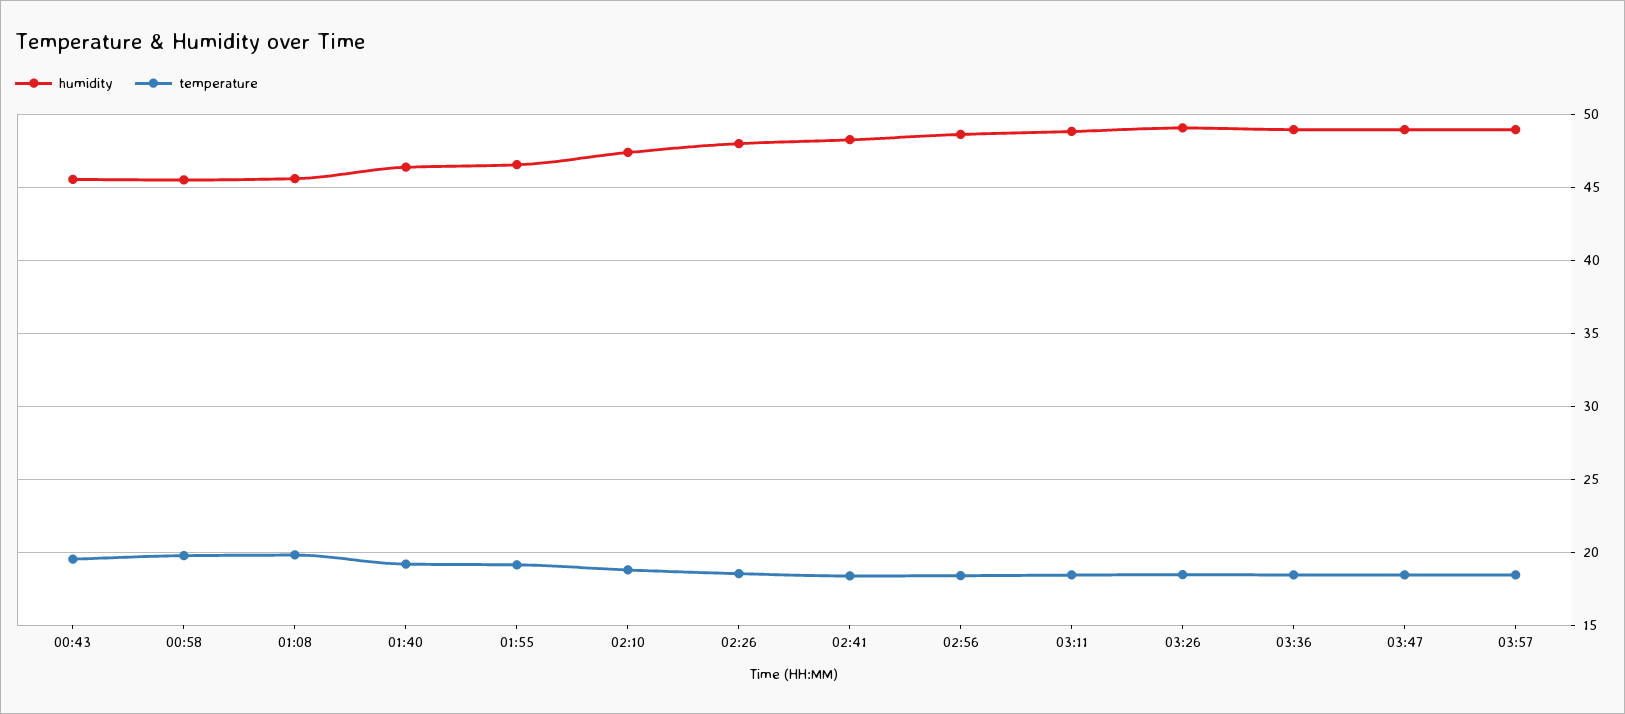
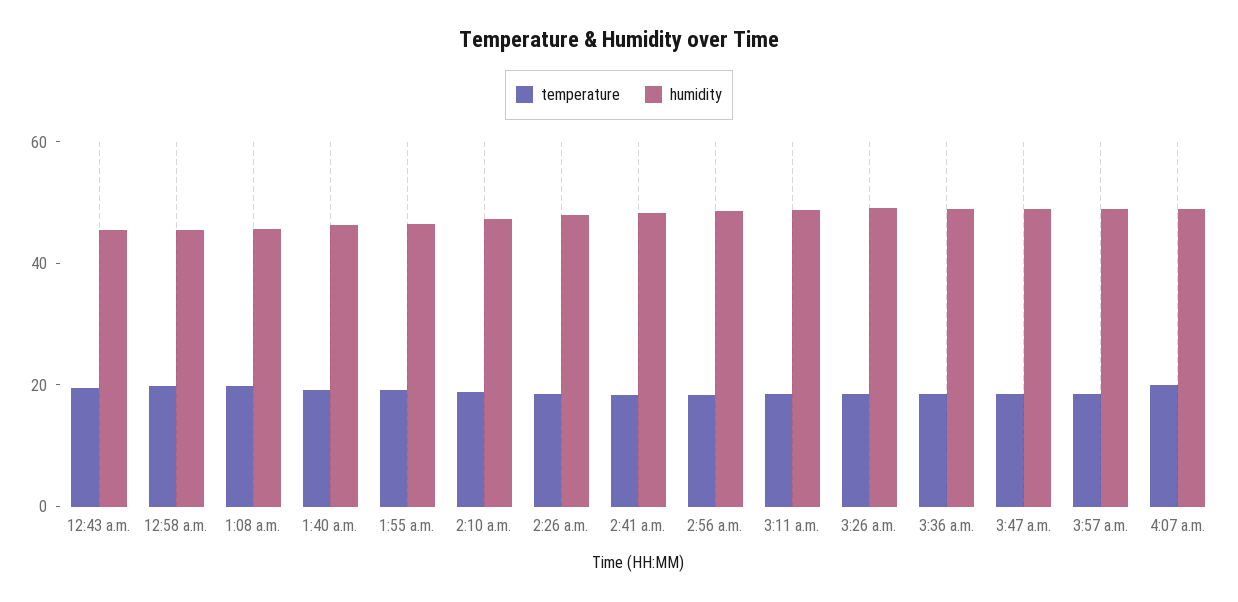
temperature, 4:07 a.m.: none -> 20
humidity, 4:07 a.m.: none -> 50

